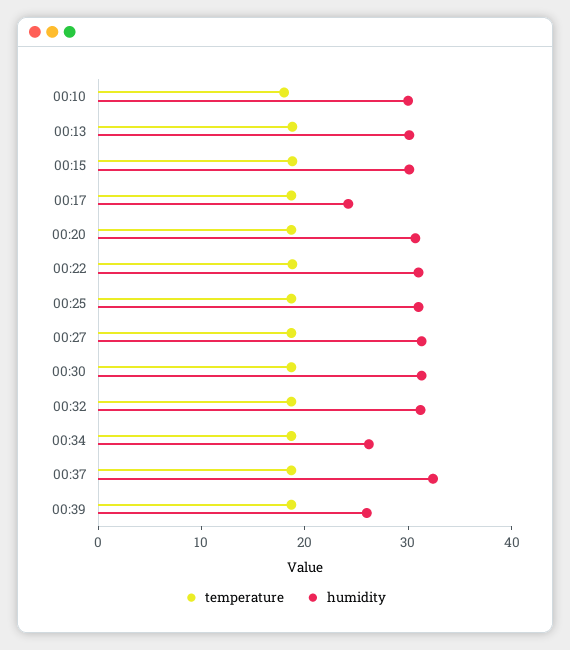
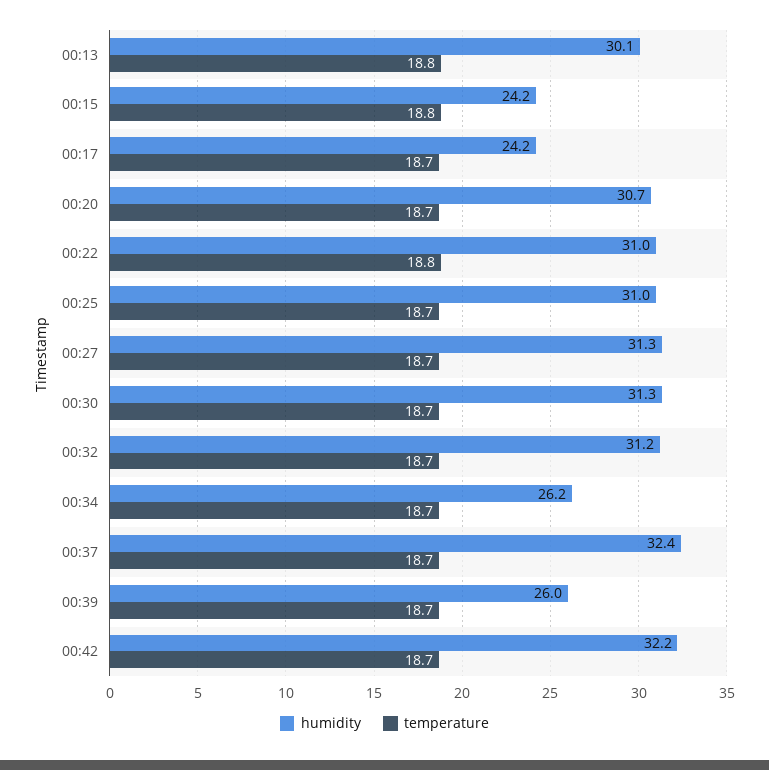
temperature, 00:10: 18 -> none
humidity, 00:10: 30 -> none
humidity, 00:15: 30 -> 24.2
humidity, 00:42: none -> 32.2
temperature, 00:42: none -> 18.7

